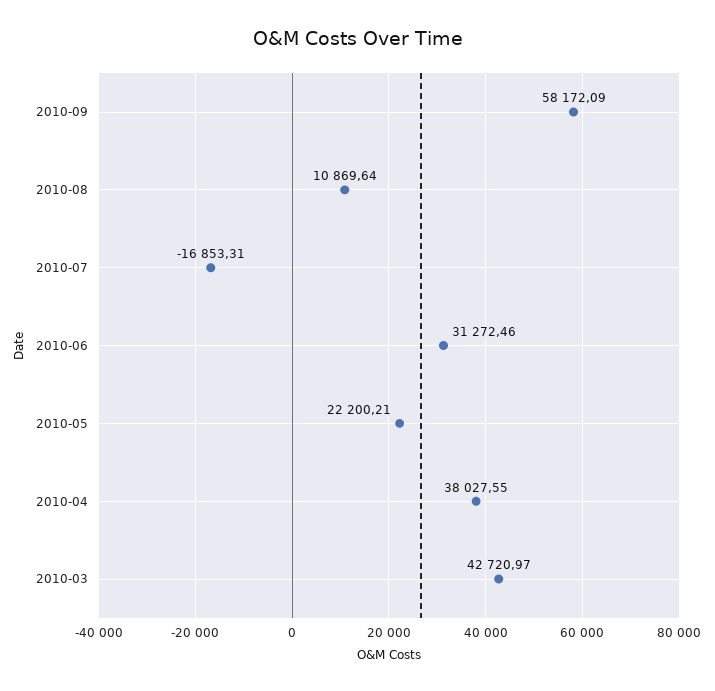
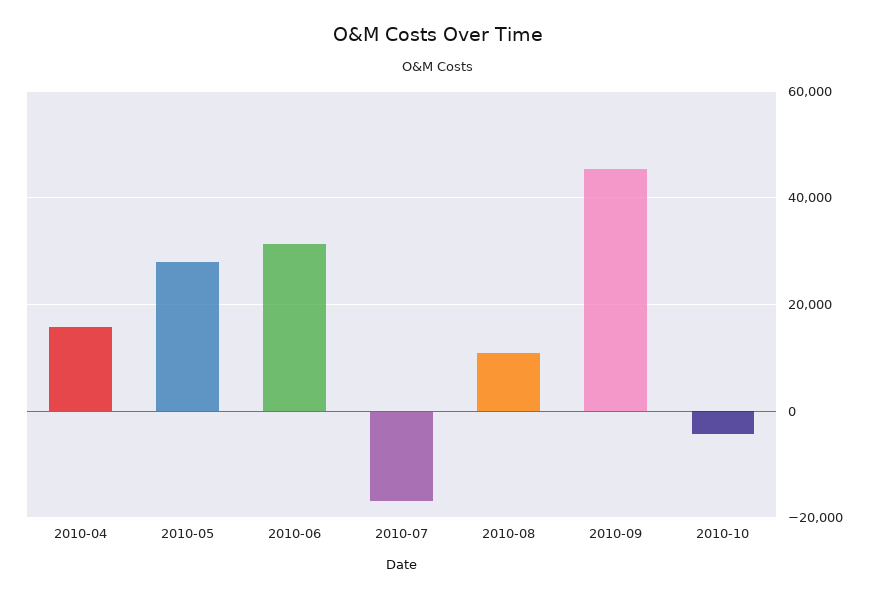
2010-09: 58172.09 -> 46000
2010-05: 22200.21 -> 28000
2010-04: 38027.55 -> 16000
2010-03: 42720.97 -> none
2010-10: none -> -4000

